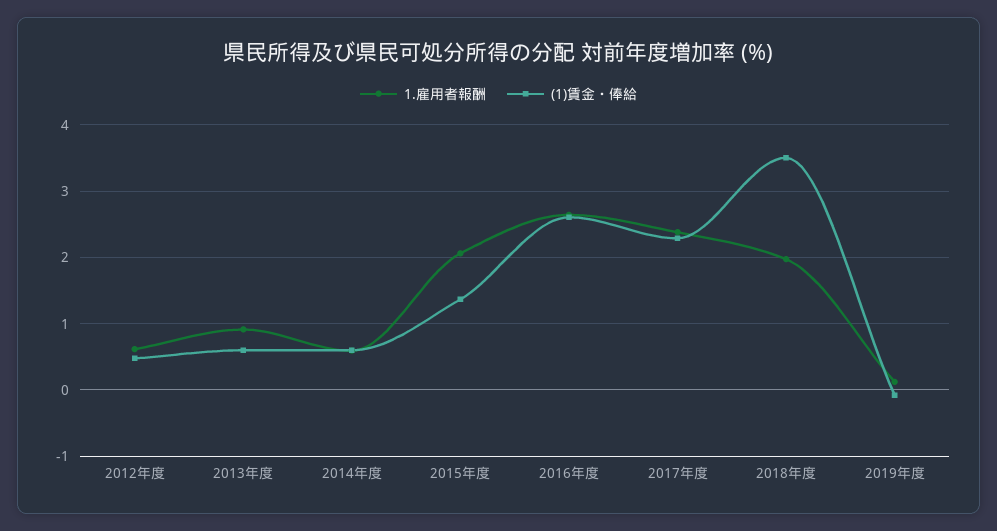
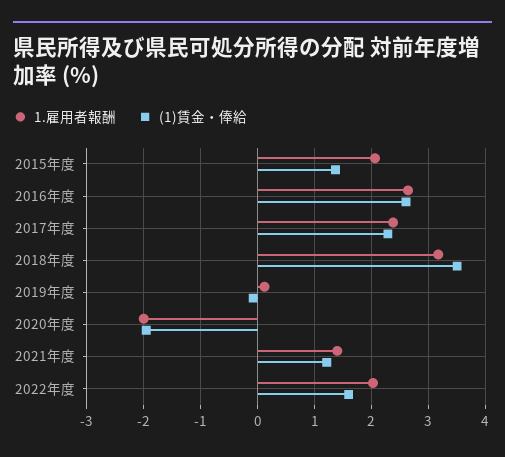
1.雇用者報酬, 2012年度: 0.6 -> none
(1)賃金・俸給, 2012年度: 0.5 -> none
1.雇用者報酬, 2013年度: 0.9 -> none
(1)賃金・俸給, 2013年度: 0.6 -> none
1.雇用者報酬, 2014年度: 0.6 -> none
(1)賃金・俸給, 2014年度: 0.6 -> none
1.雇用者報酬, 2018年度: 2 -> 3.2
1.雇用者報酬, 2020年度: none -> -2
(1)賃金・俸給, 2020年度: none -> -2
1.雇用者報酬, 2021年度: none -> 1.4
(1)賃金・俸給, 2021年度: none -> 1.2
1.雇用者報酬, 2022年度: none -> 2
(1)賃金・俸給, 2022年度: none -> 1.6

